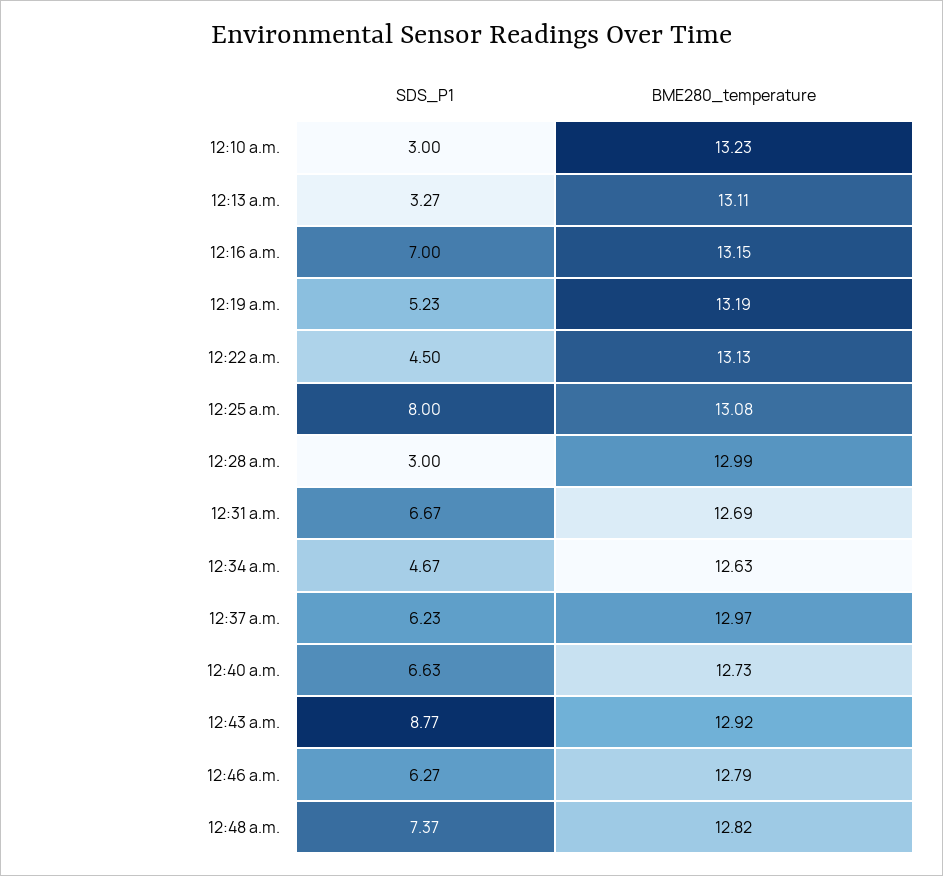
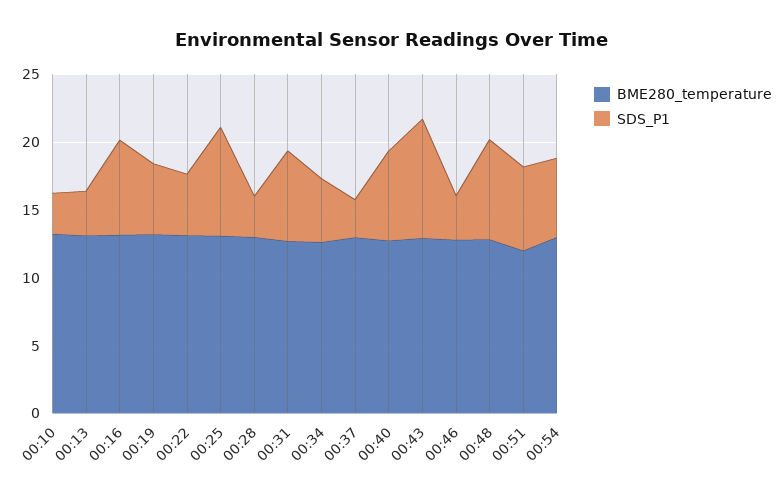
SDS_P1, 12:37 a.m.: 6.23 -> 3
SDS_P1, 12:46 a.m.: 6.27 -> 3
BME280_temperature, 00:51: none -> 12
SDS_P1, 00:51: none -> 6
BME280_temperature, 00:54: none -> 13
SDS_P1, 00:54: none -> 6

